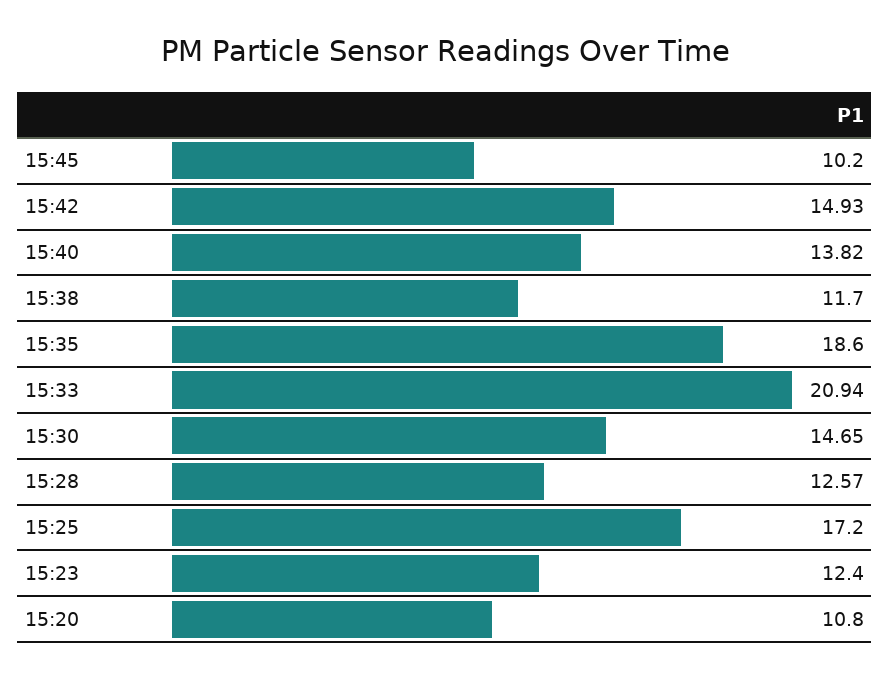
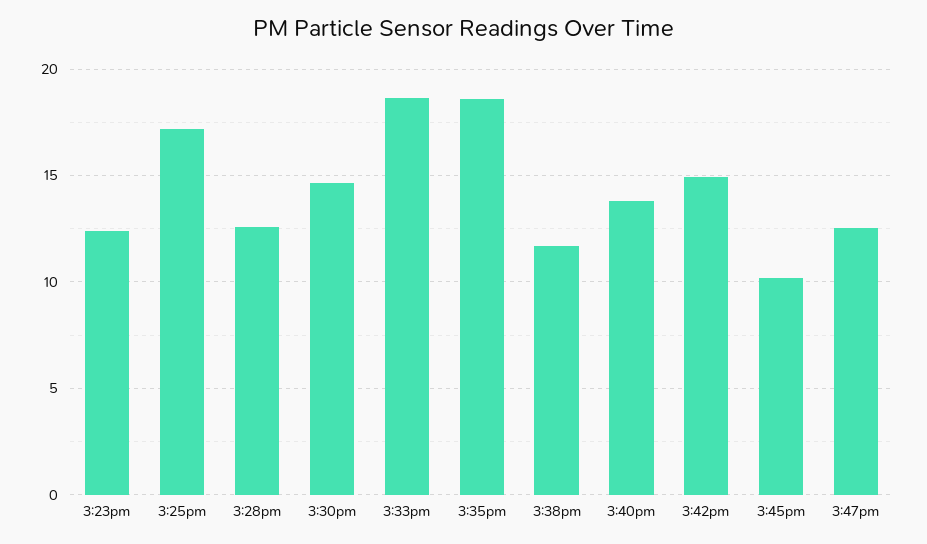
15:33: 20.94 -> 18.5
15:20: 10.8 -> none
3:47pm: none -> 12.5

